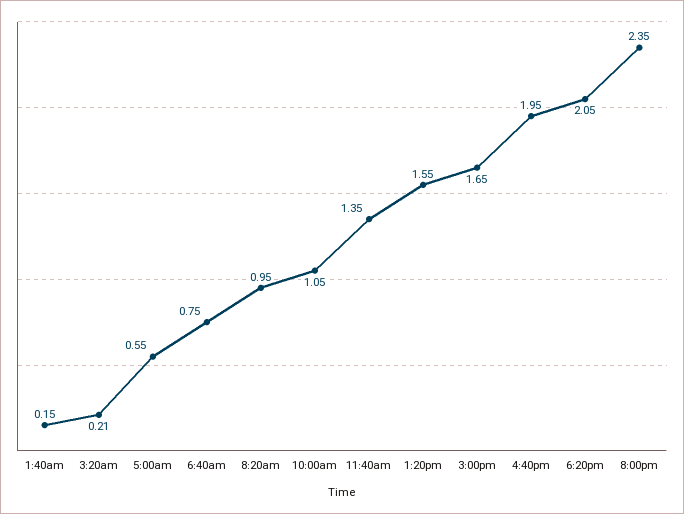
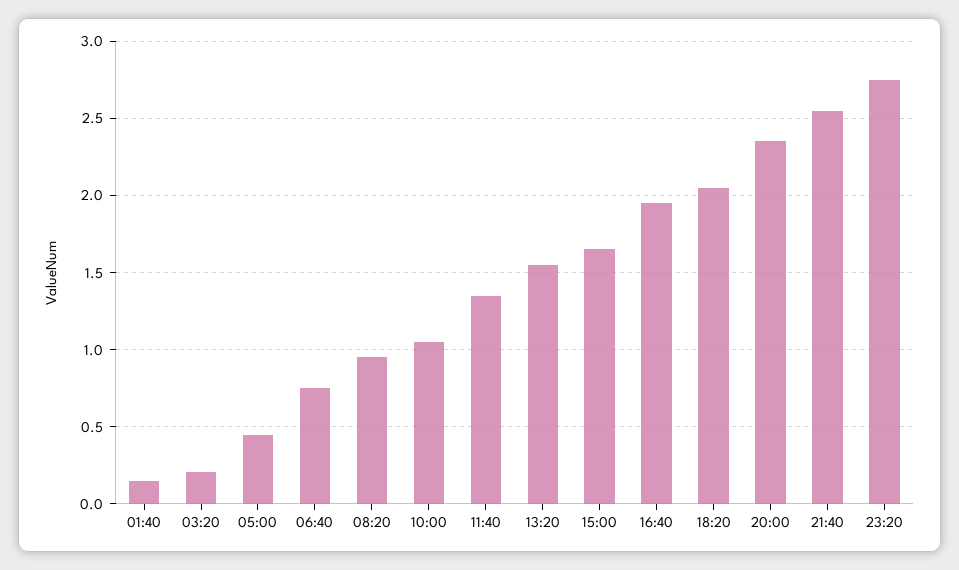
5:00am: 0.55 -> 0.45
21:40: none -> 2.55
23:20: none -> 2.75

